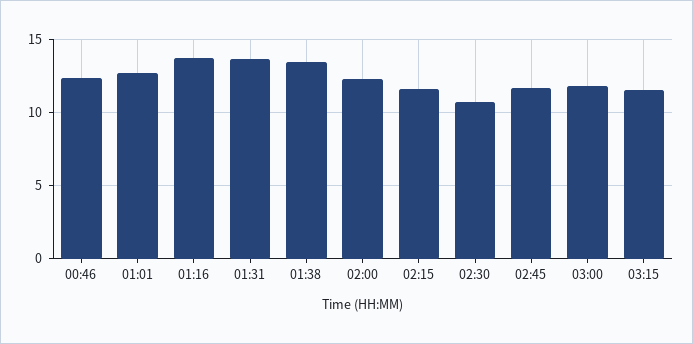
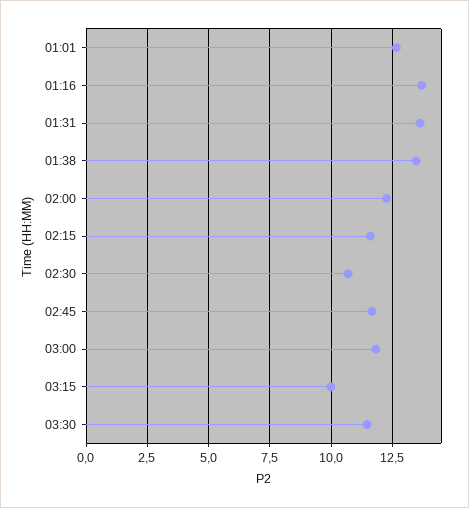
00:46: 12.5 -> none
03:15: 11.5 -> 10
03:30: none -> 11.5

